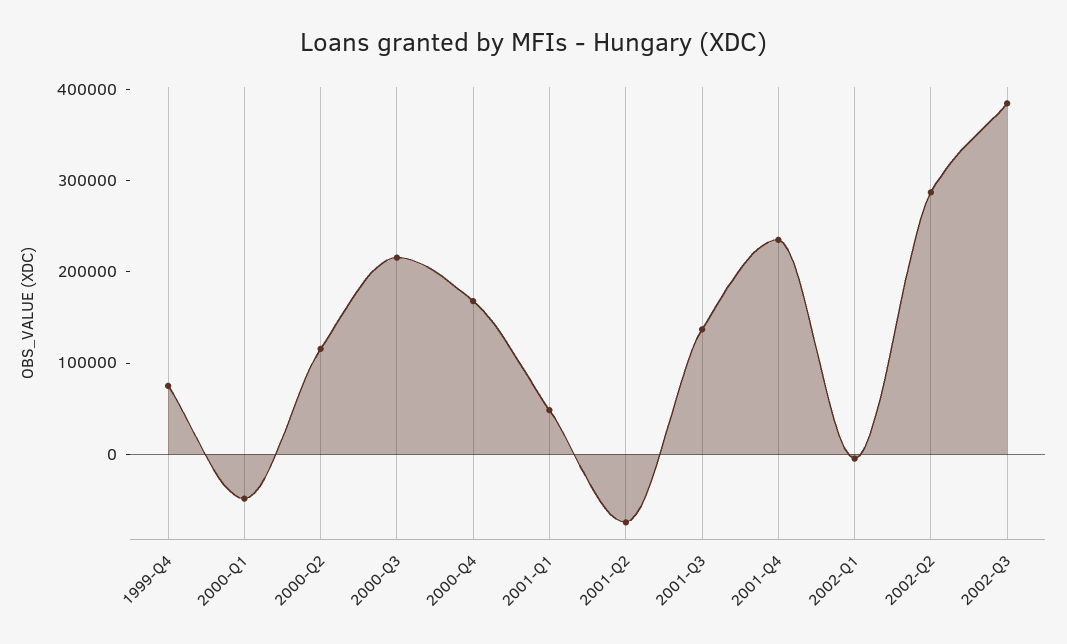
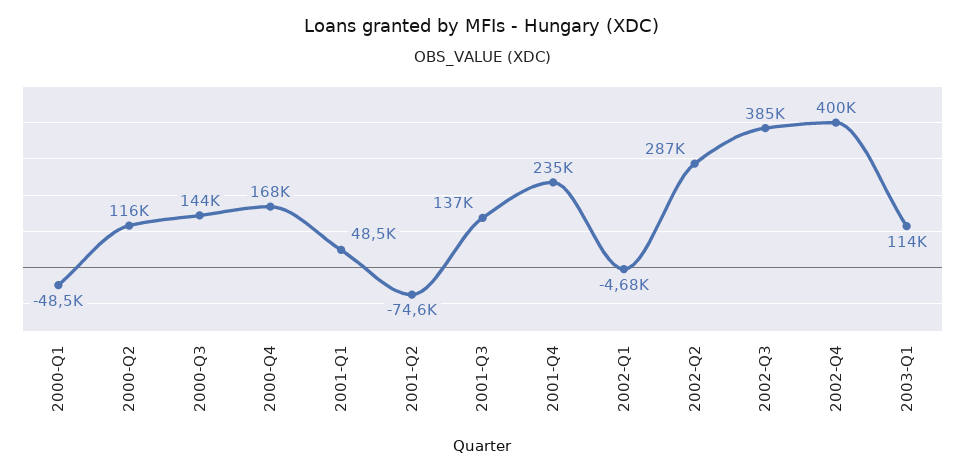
1999-Q4: 80000 -> none
2000-Q3: 220000 -> 144000
2002-Q4: none -> 400000
2003-Q1: none -> 114000

